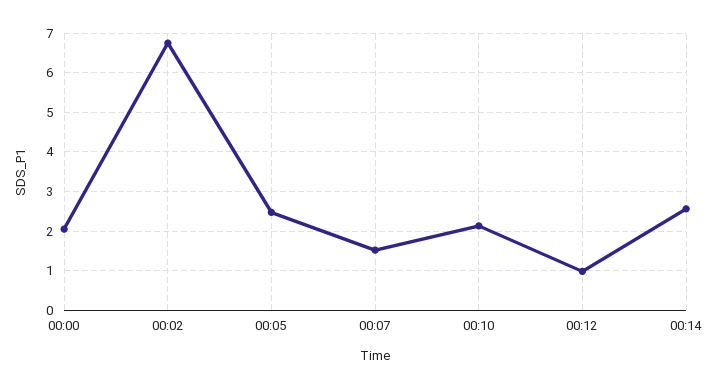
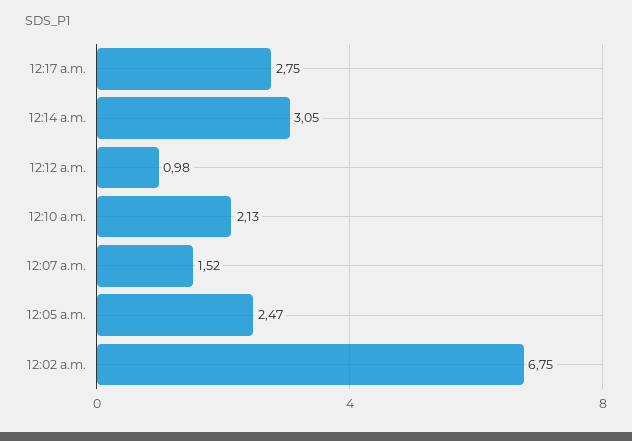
00:00: 2 -> none
00:14: 2.6 -> 3.05
12:17 a.m.: none -> 2.75

